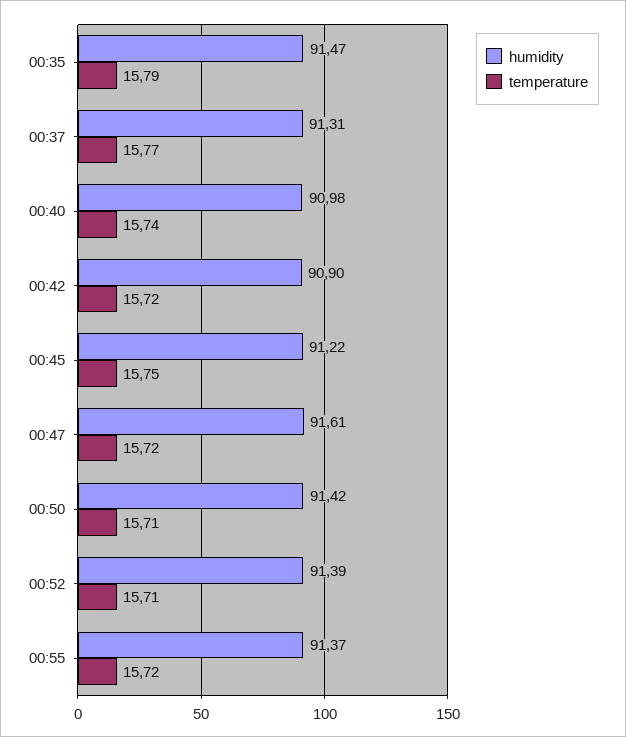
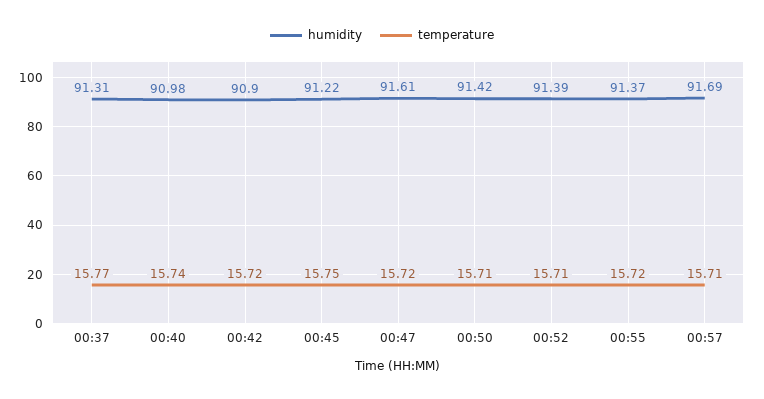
humidity, 00:35: 91.47 -> none
temperature, 00:35: 15.79 -> none
humidity, 00:57: none -> 91.69
temperature, 00:57: none -> 15.71

